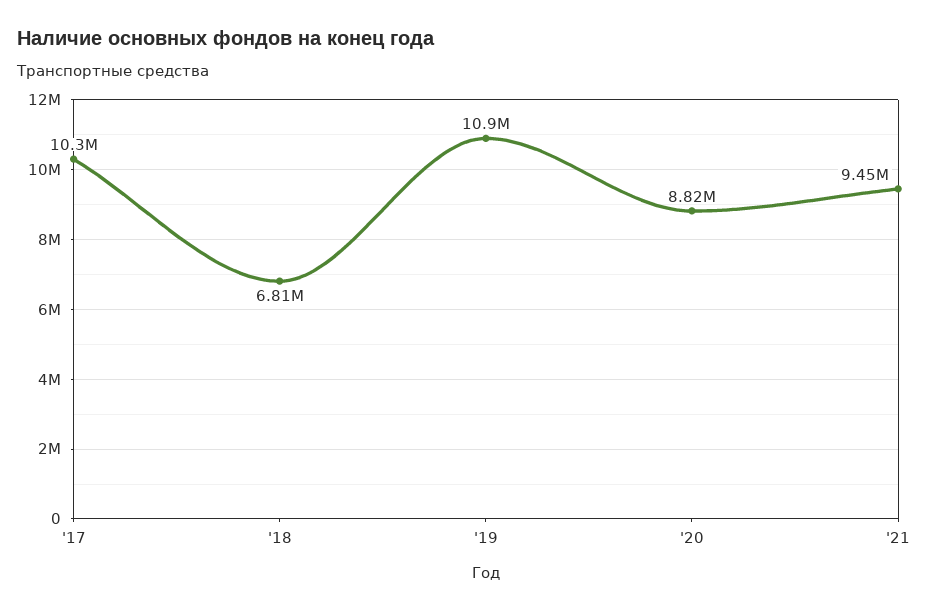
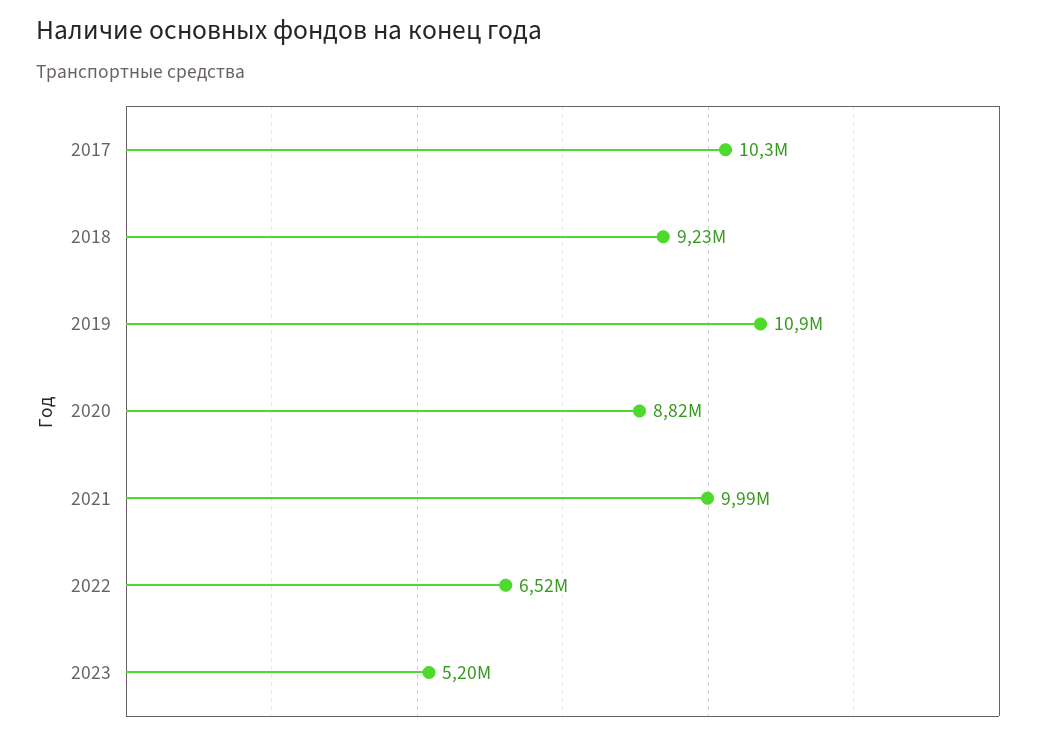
'18: 6810000 -> 9230000
'21: 9450000 -> 9990000
2022: none -> 6520000
2023: none -> 5200000

